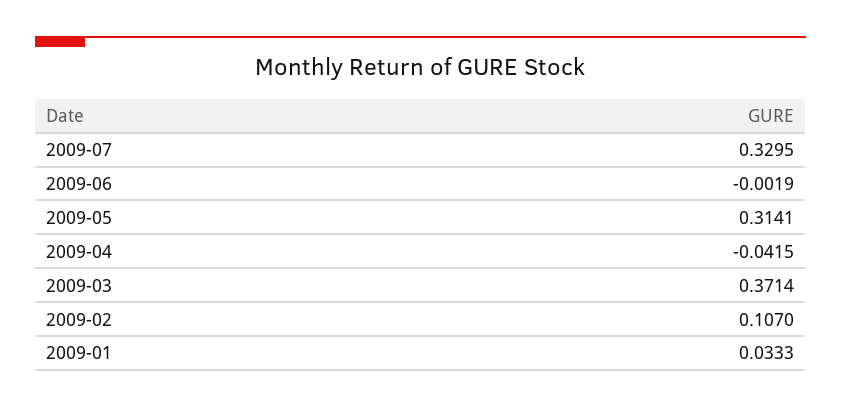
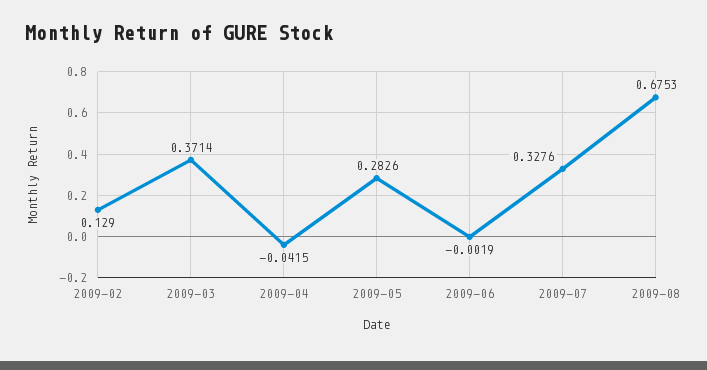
2009-07: 0.3295 -> 0.3276
2009-05: 0.3141 -> 0.2826
2009-02: 0.107 -> 0.129
2009-01: 0.0333 -> none
2009-08: none -> 0.6753

